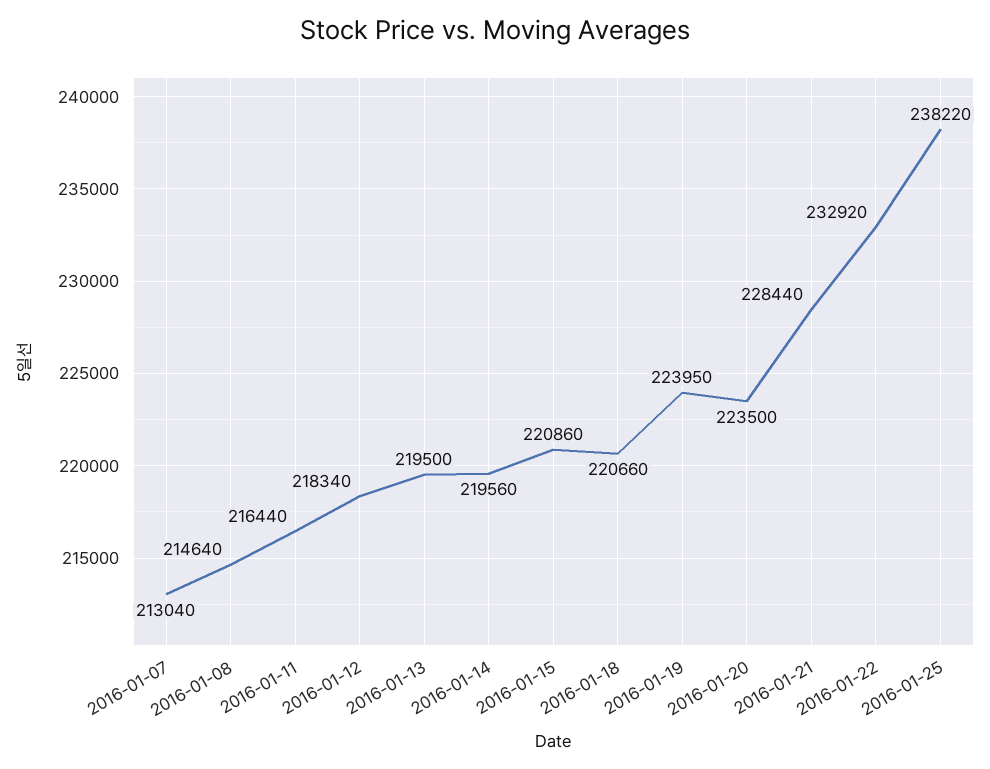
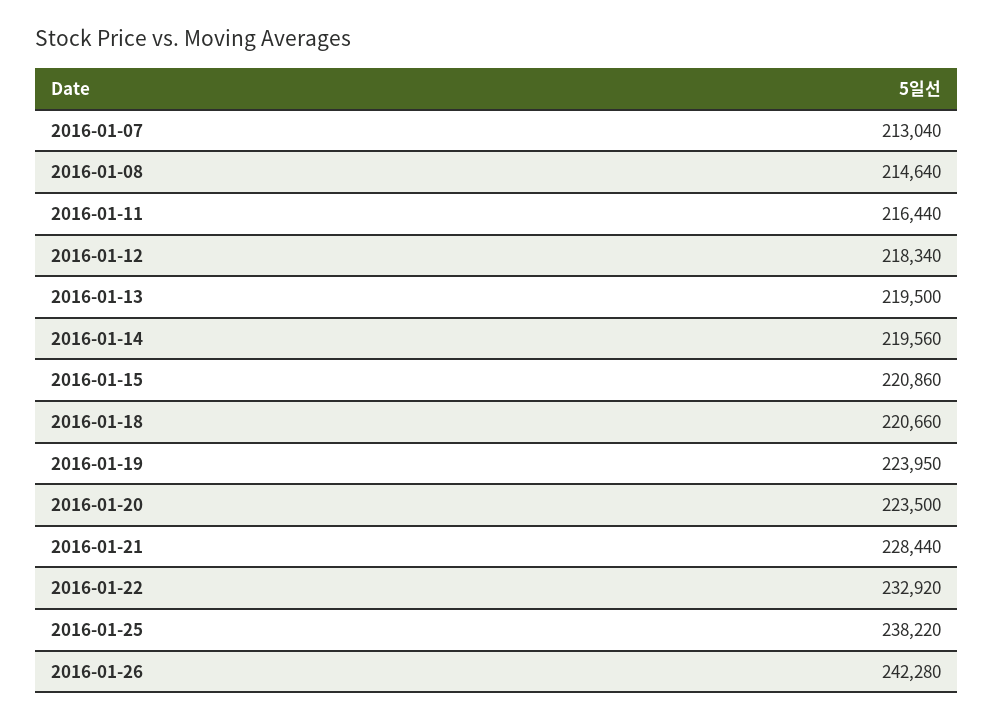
2016-01-26: none -> 242280

